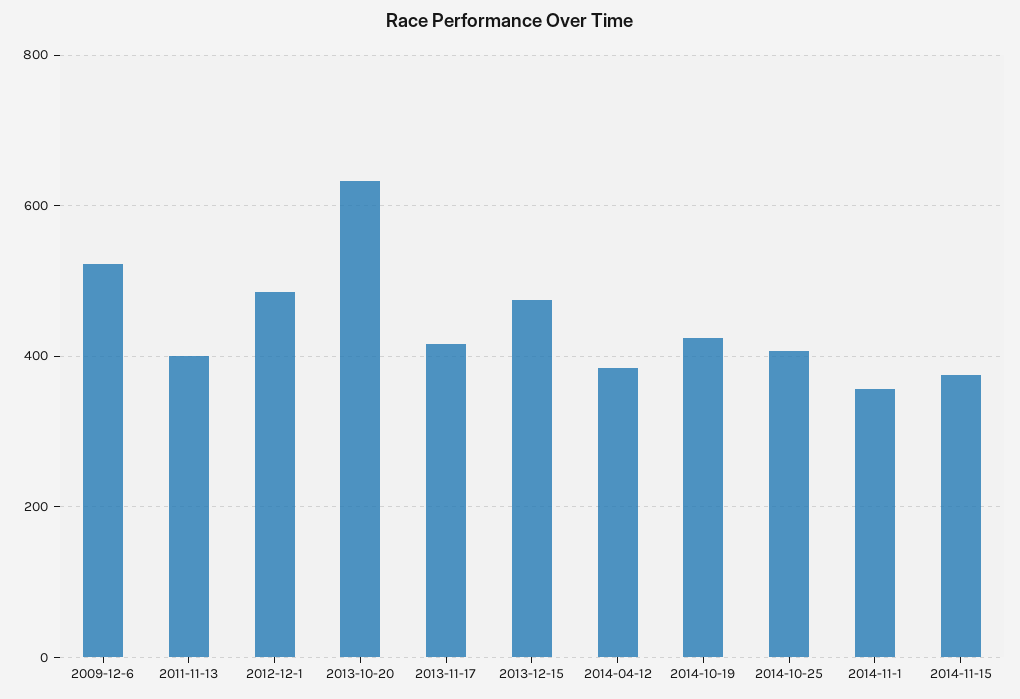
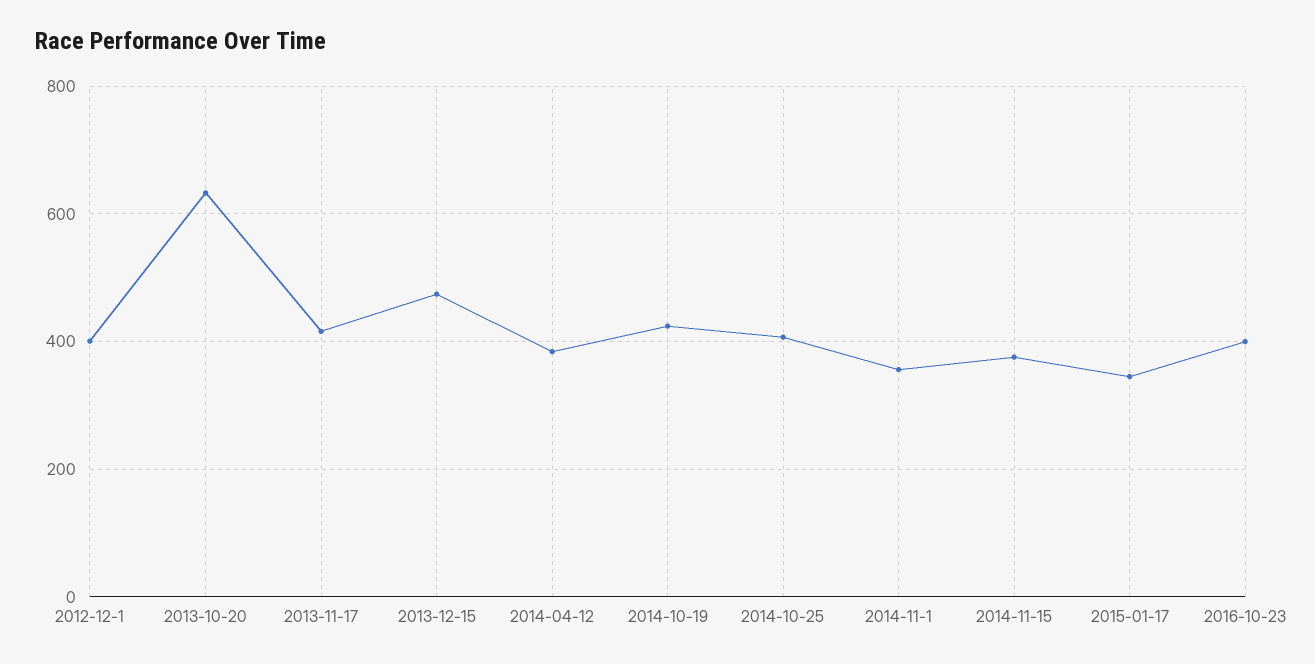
2009-12-6: 520 -> none
2011-11-13: 400 -> none
2012-12-1: 480 -> 400
2015-01-17: none -> 340
2016-10-23: none -> 400

